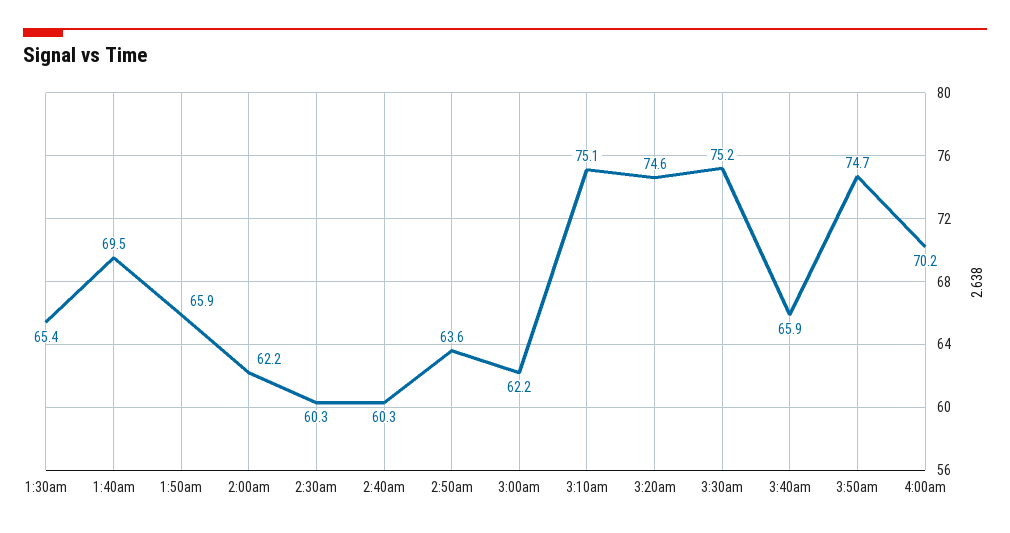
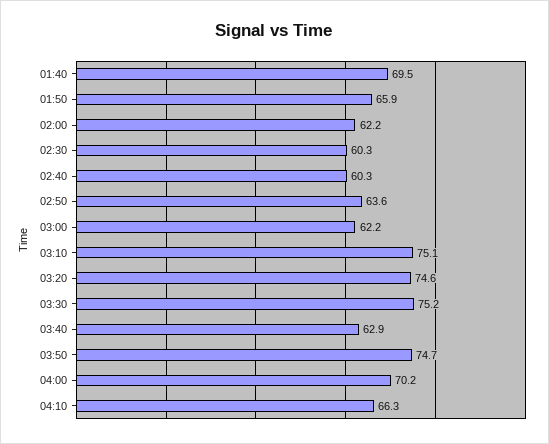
1:30am: 65.4 -> none
3:40am: 65.9 -> 62.9
04:10: none -> 66.3

